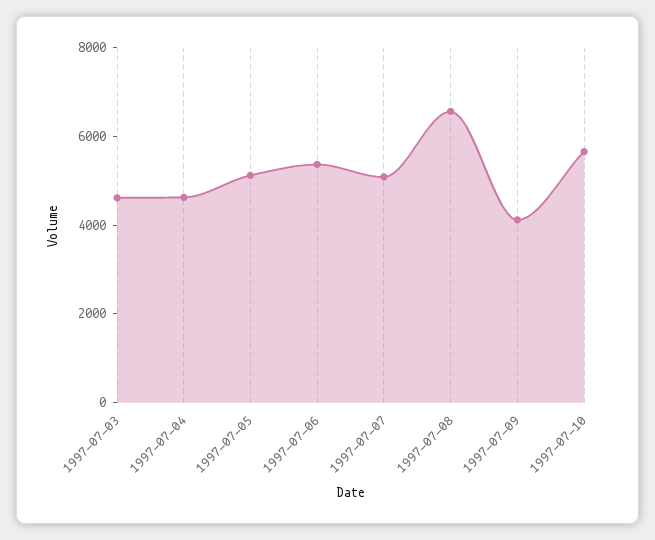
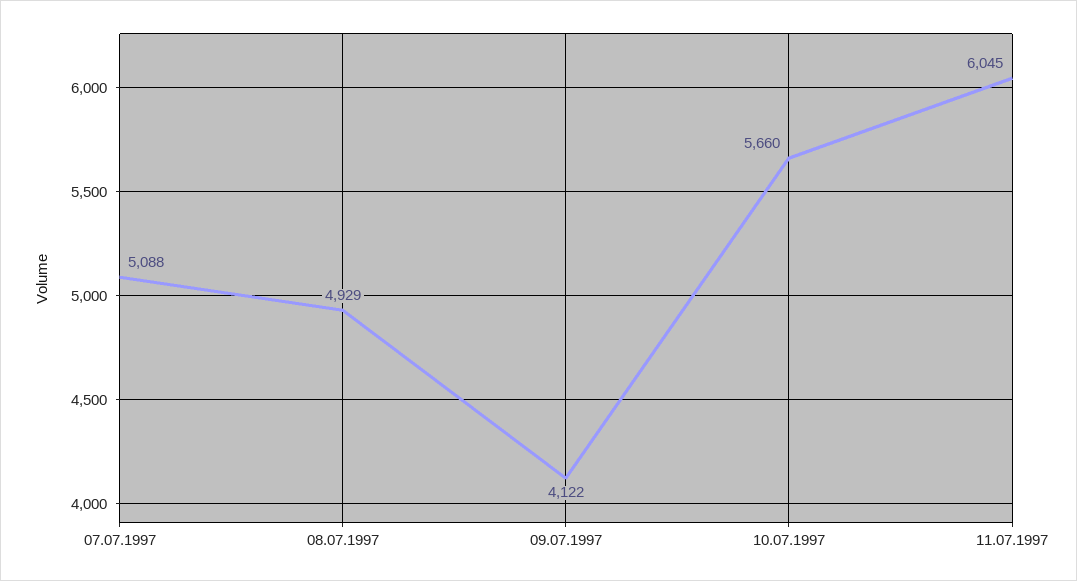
1997-07-03: 4500 -> none
1997-07-04: 4500 -> none
1997-07-05: 5000 -> none
1997-07-06: 5500 -> none
1997-07-08: 6500 -> 4929
11.07.1997: none -> 6045

